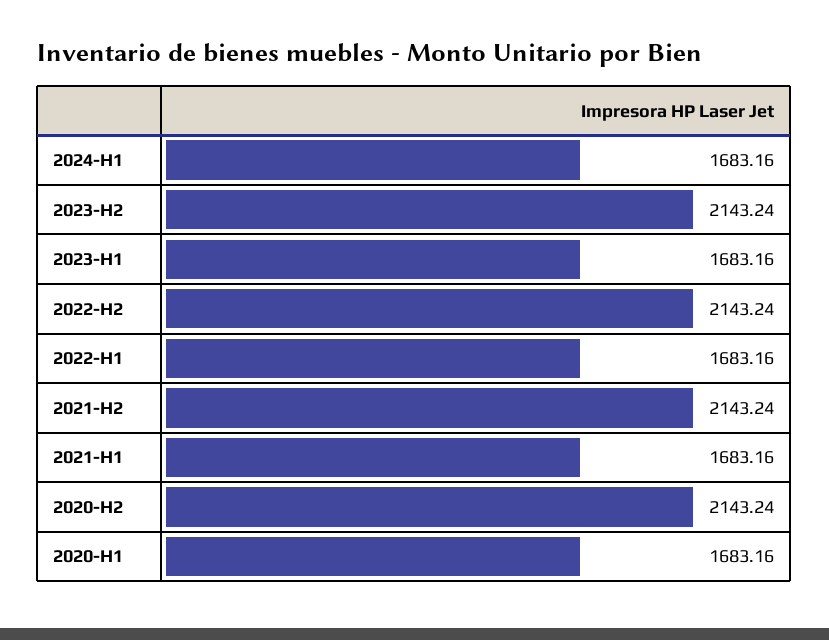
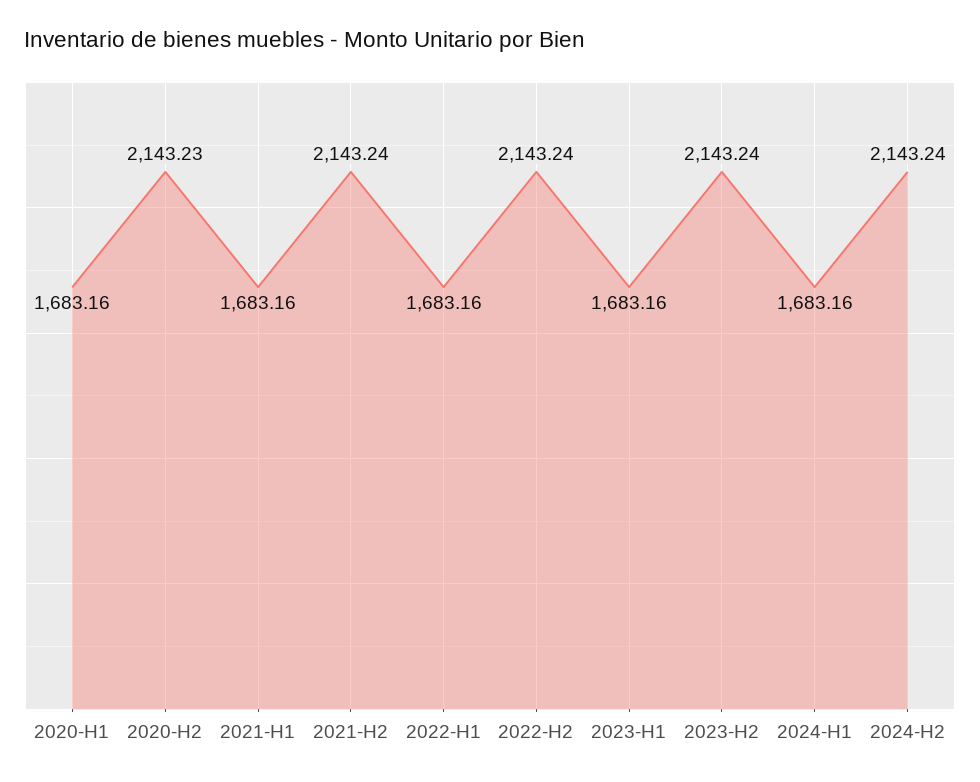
2020-H2: 2143.24 -> 2143.23
2024-H2: none -> 2143.24

